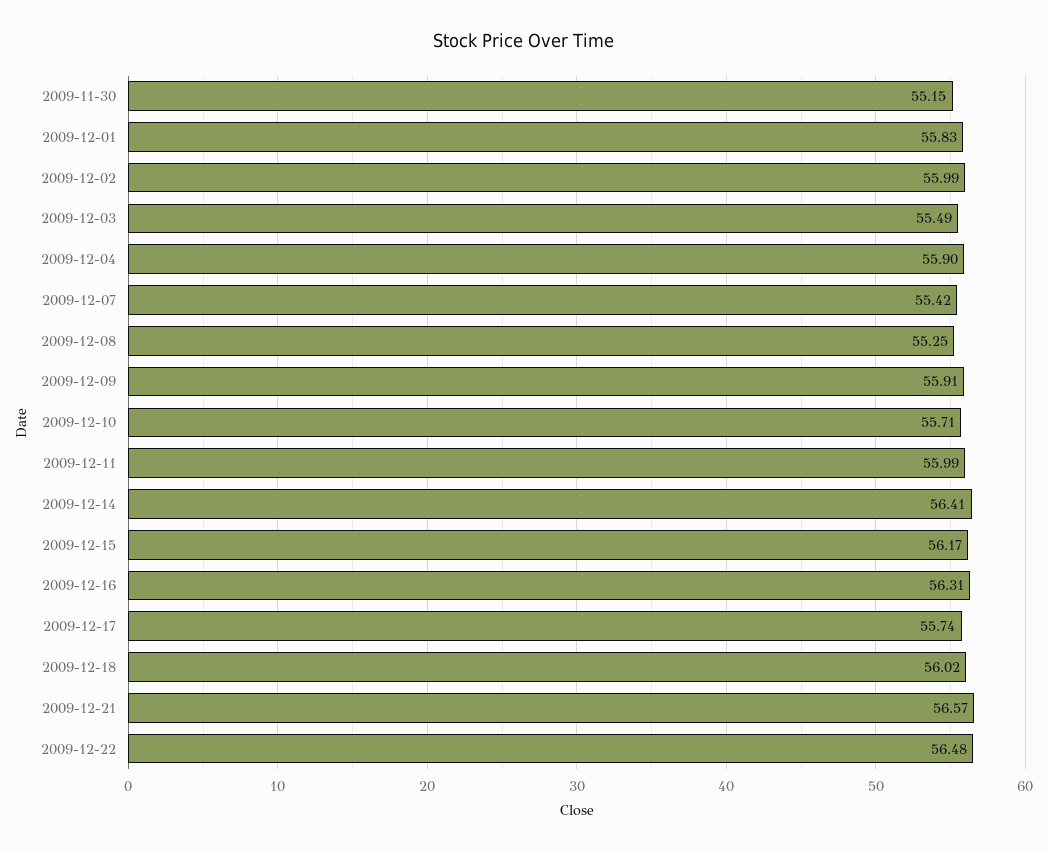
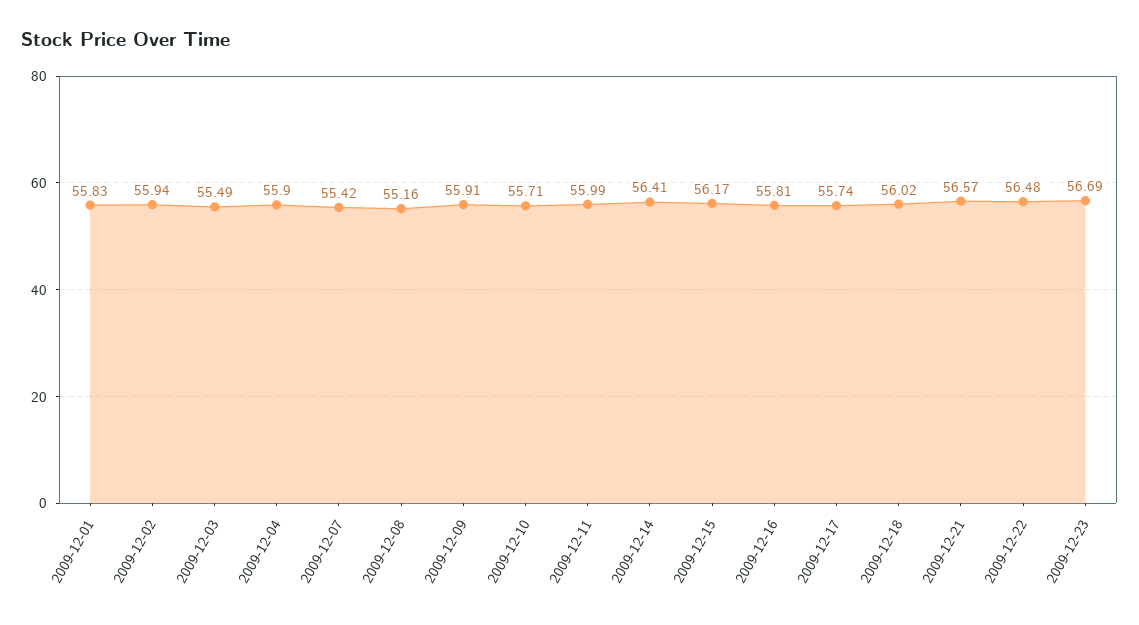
2009-11-30: 55.15 -> none
2009-12-02: 55.99 -> 55.94
2009-12-08: 55.25 -> 55.16
2009-12-16: 56.31 -> 55.81
2009-12-23: none -> 56.69

